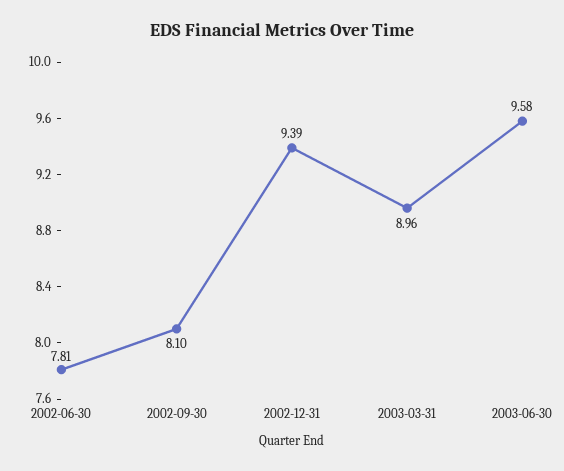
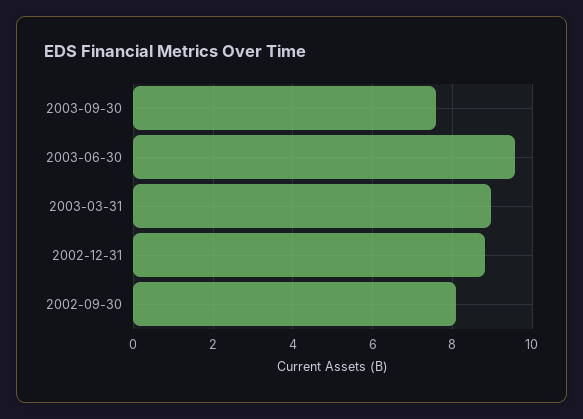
2002-06-30: 7.81 -> none
2002-12-31: 9.39 -> 8.8
2003-09-30: none -> 7.6

